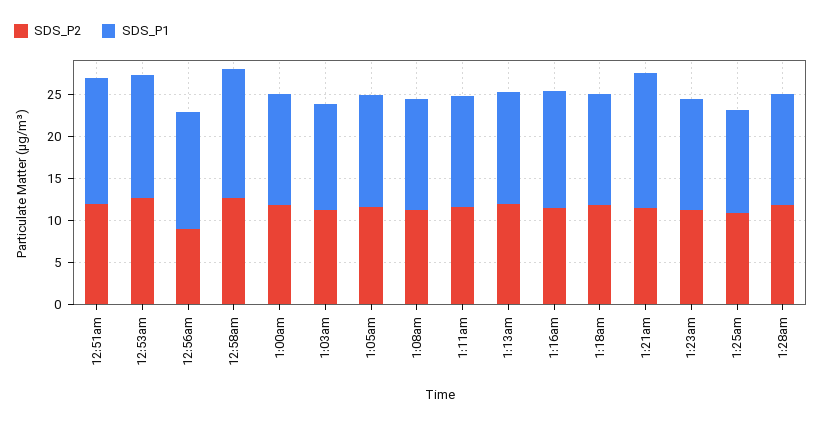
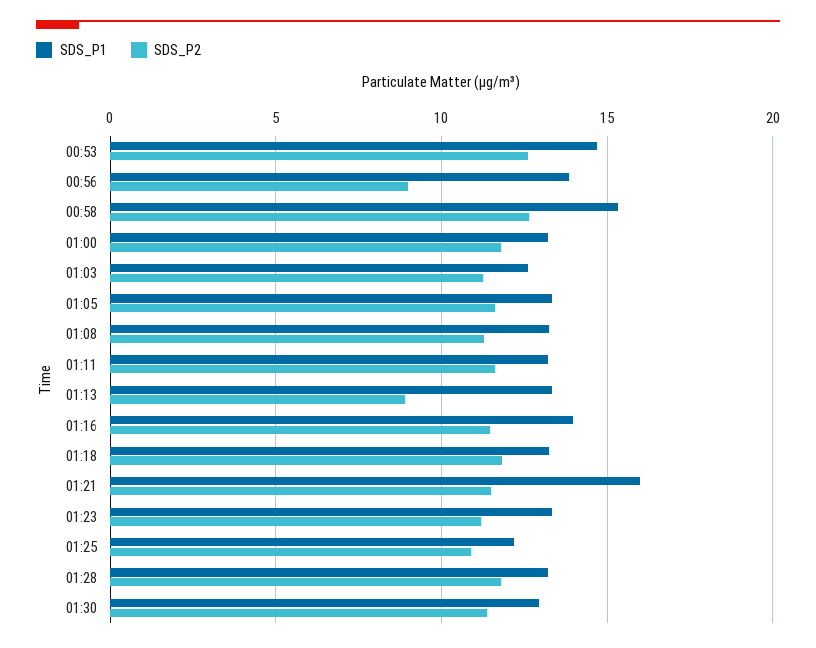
SDS_P2, 12:51am: 12 -> none
SDS_P1, 12:51am: 15 -> none
SDS_P2, 1:13am: 12 -> 9
SDS_P1, 01:30: none -> 13
SDS_P2, 01:30: none -> 11.5

